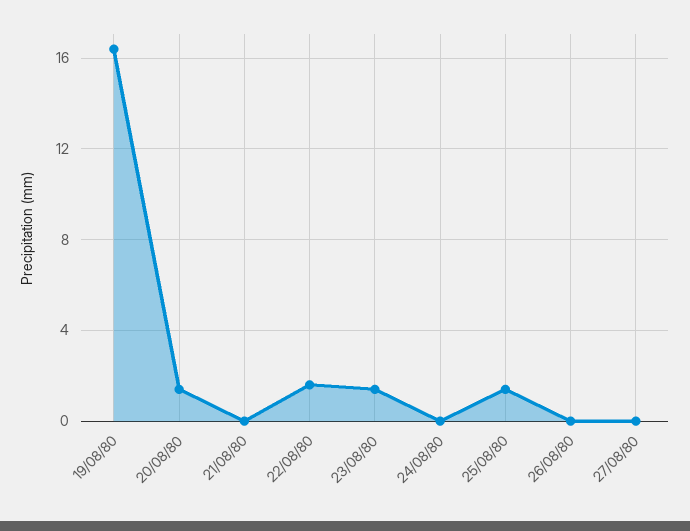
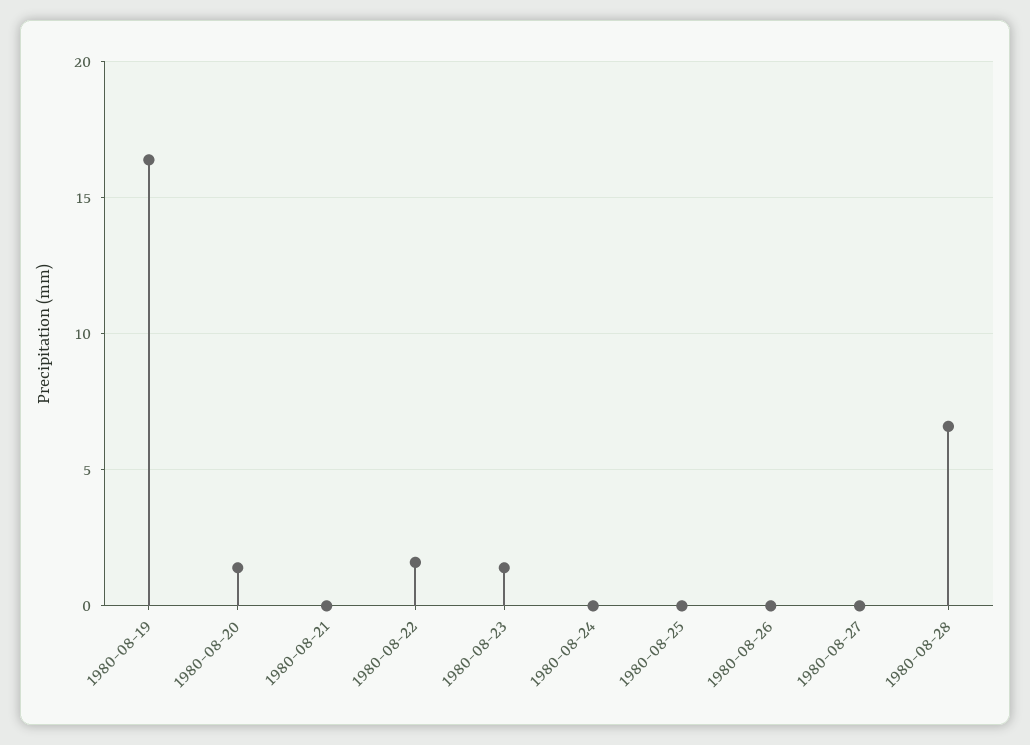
25/08/80: 1.5 -> 0
1980-08-28: none -> 6.5

